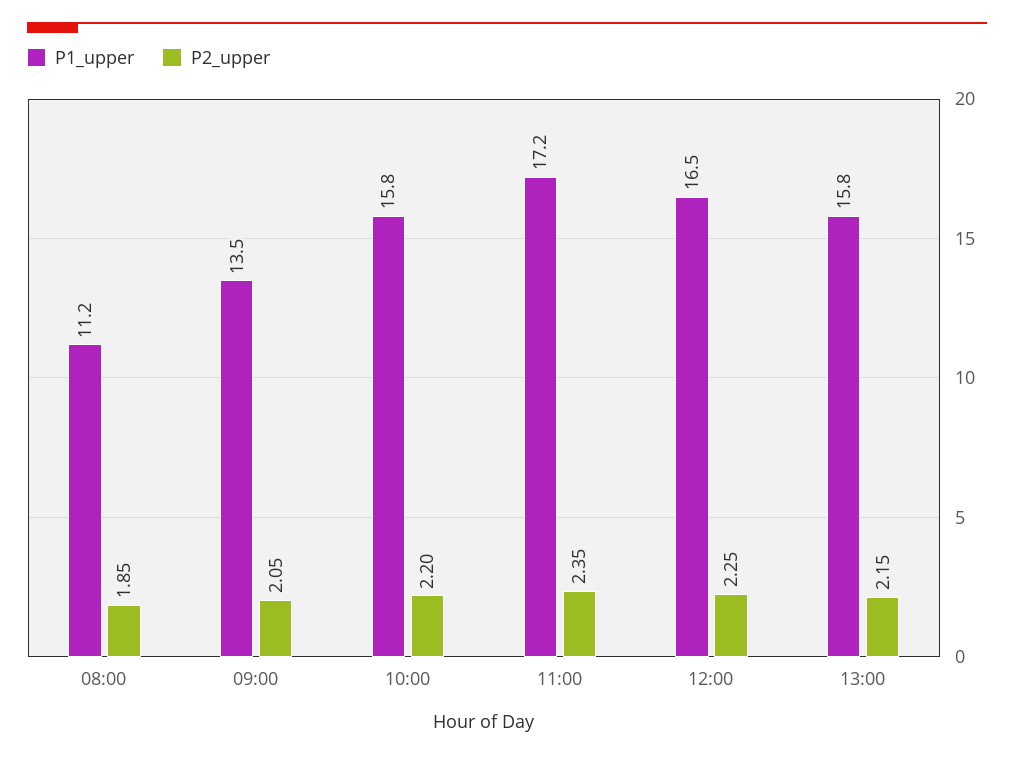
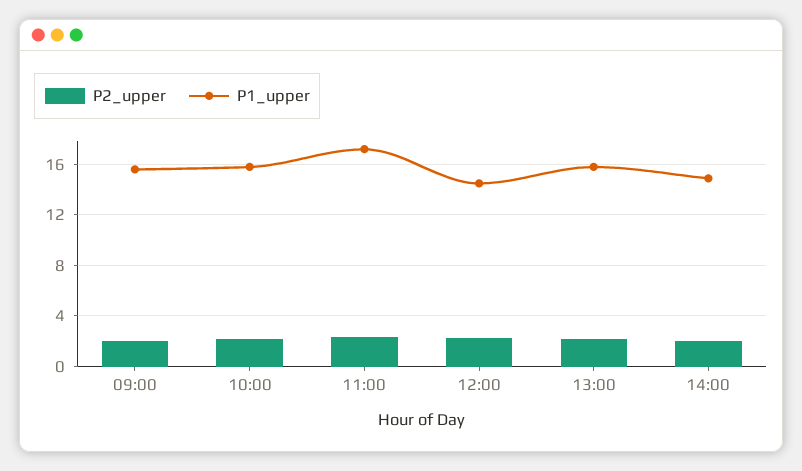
P1_upper, 08:00: 11.2 -> none
P2_upper, 08:00: 1.85 -> none
P1_upper, 09:00: 13.5 -> 15.5
P1_upper, 12:00: 16.5 -> 14.5
P2_upper, 14:00: none -> 2
P1_upper, 14:00: none -> 15

